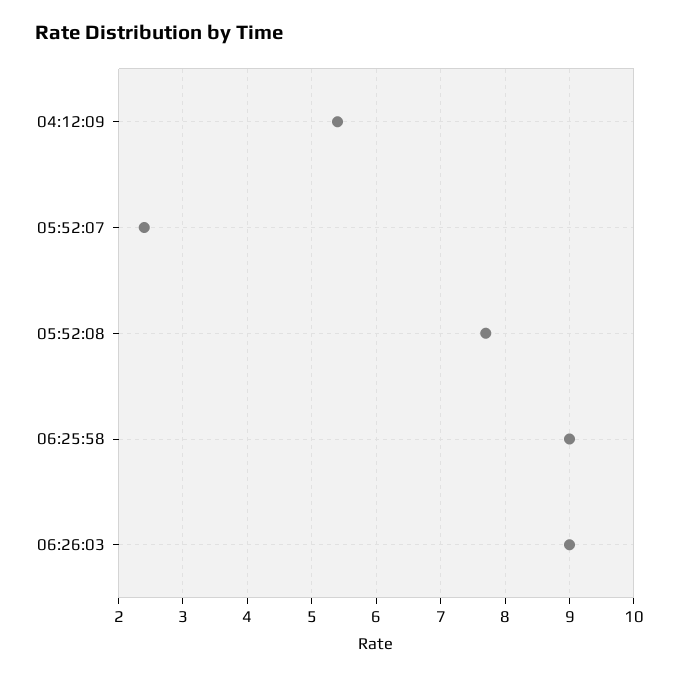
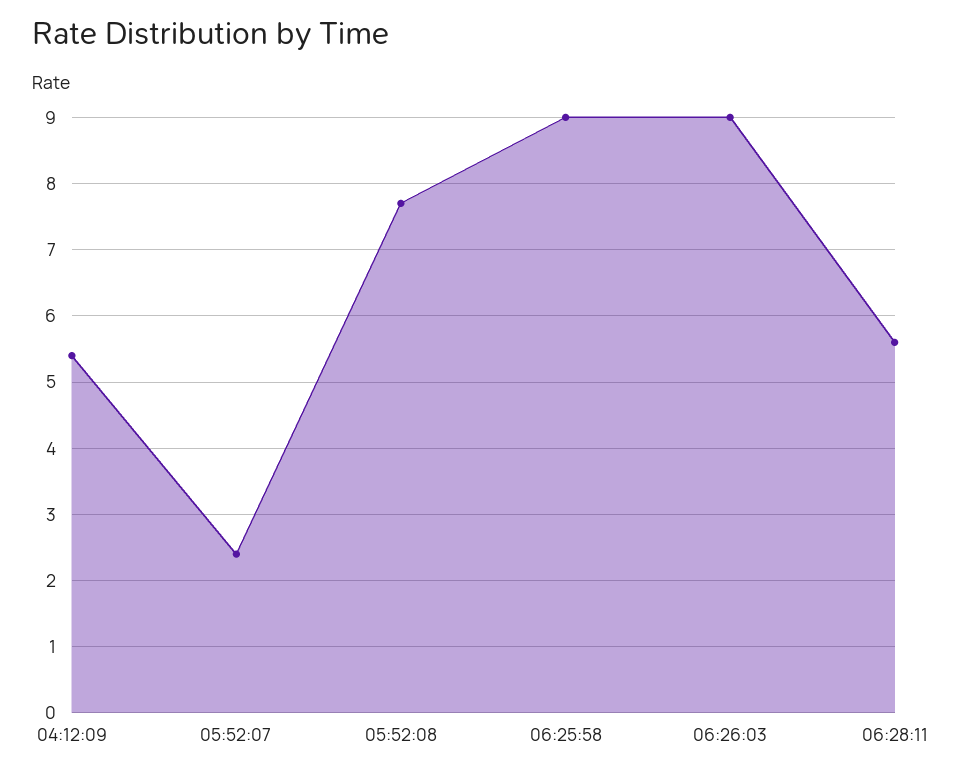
06:28:11: none -> 5.6

